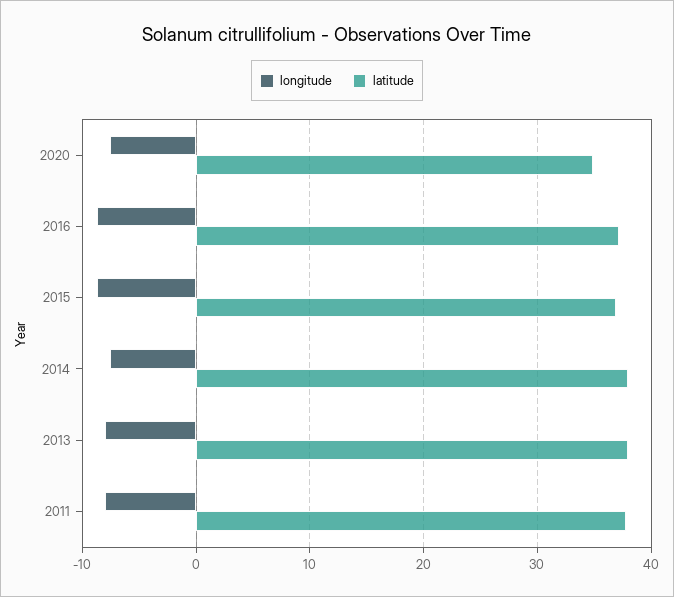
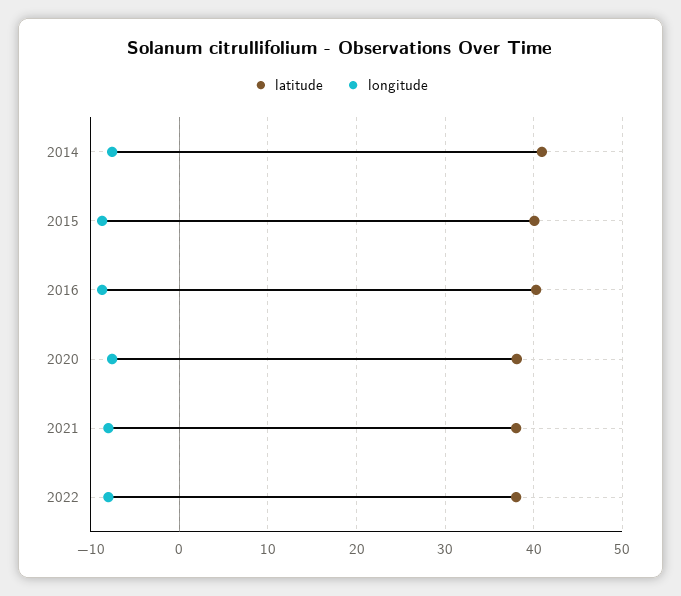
latitude, 2020: 35 -> 38
latitude, 2016: 37 -> 40
latitude, 2015: 37 -> 40
latitude, 2014: 38 -> 41
longitude, 2013: -8 -> none
latitude, 2013: 38 -> none
longitude, 2011: -8 -> none
latitude, 2011: 38 -> none
latitude, 2021: none -> 38
longitude, 2021: none -> -8
latitude, 2022: none -> 38
longitude, 2022: none -> -8

